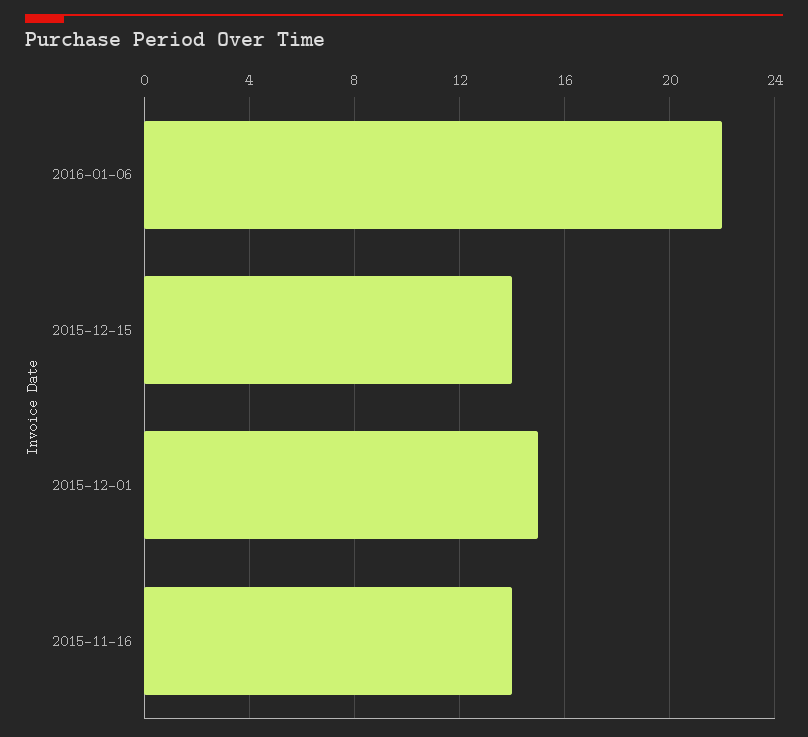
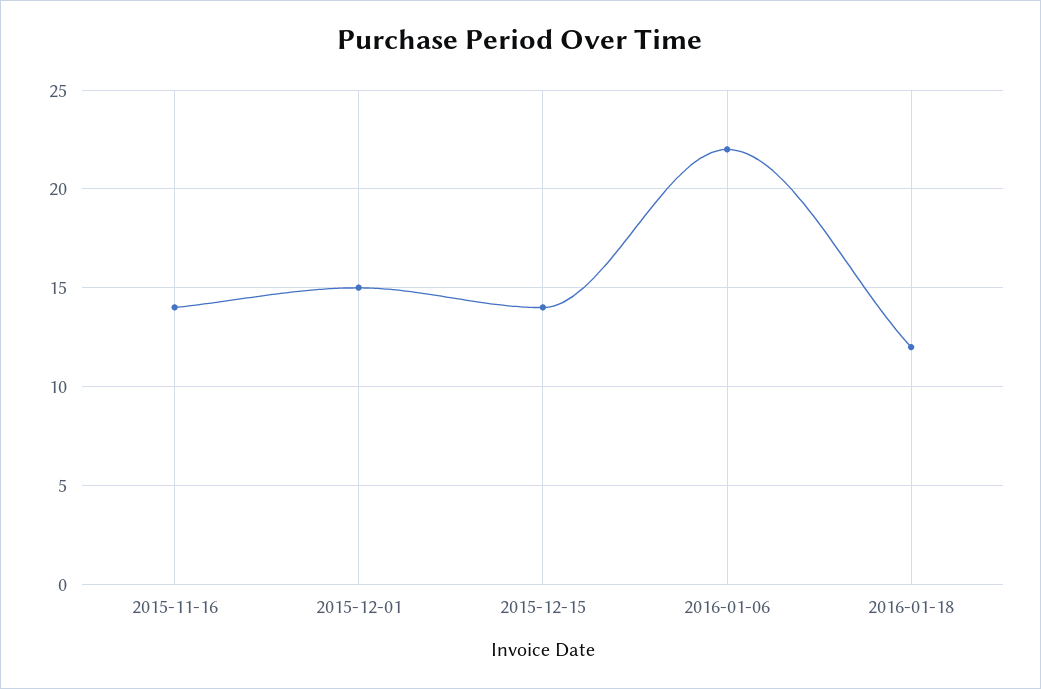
2016-01-18: none -> 12

